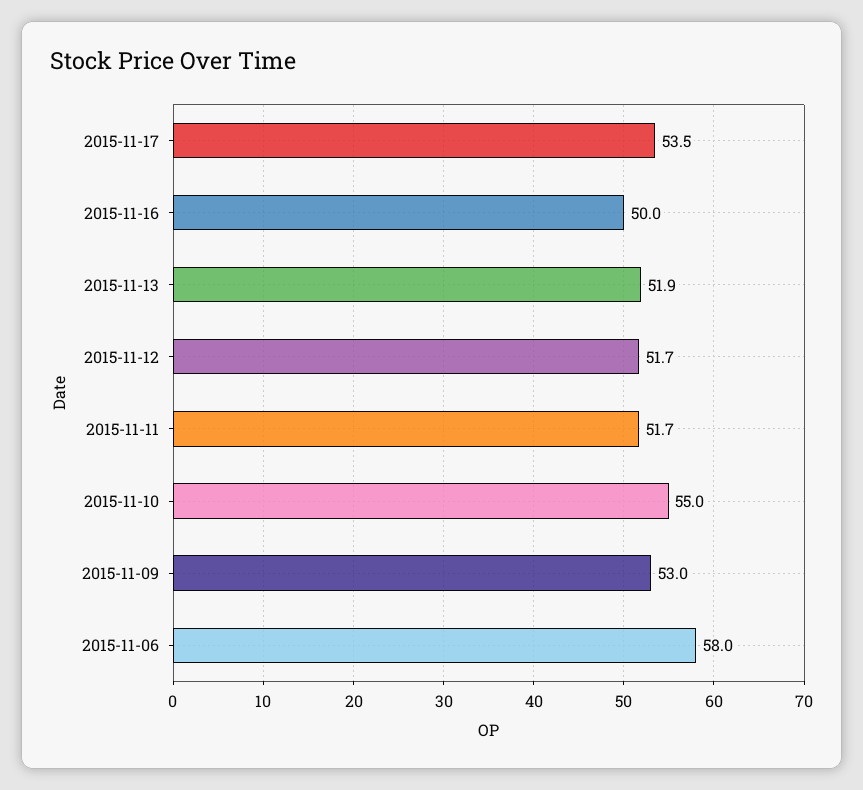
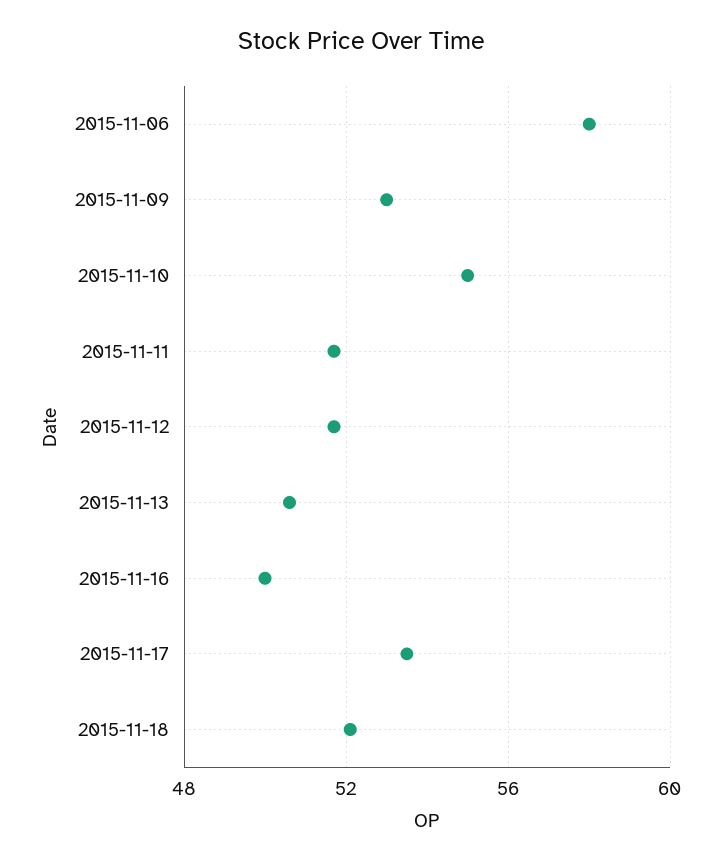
2015-11-13: 51.9 -> 50.5
2015-11-18: none -> 52

